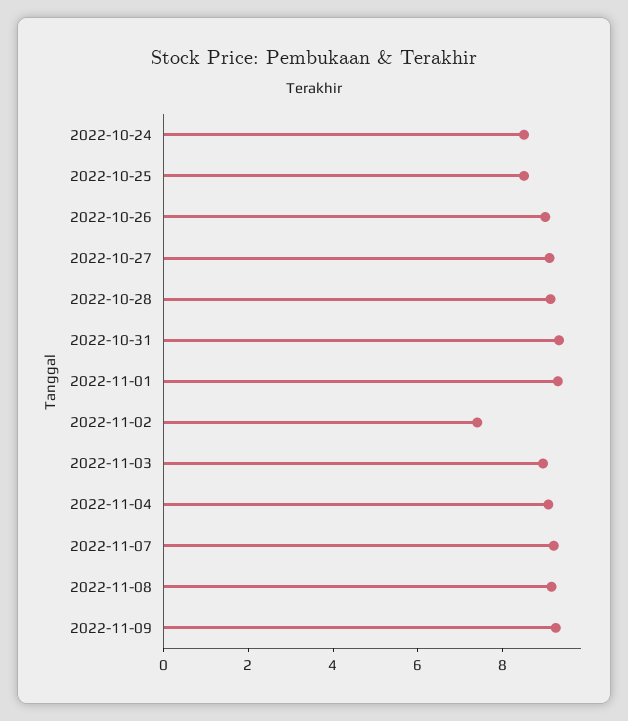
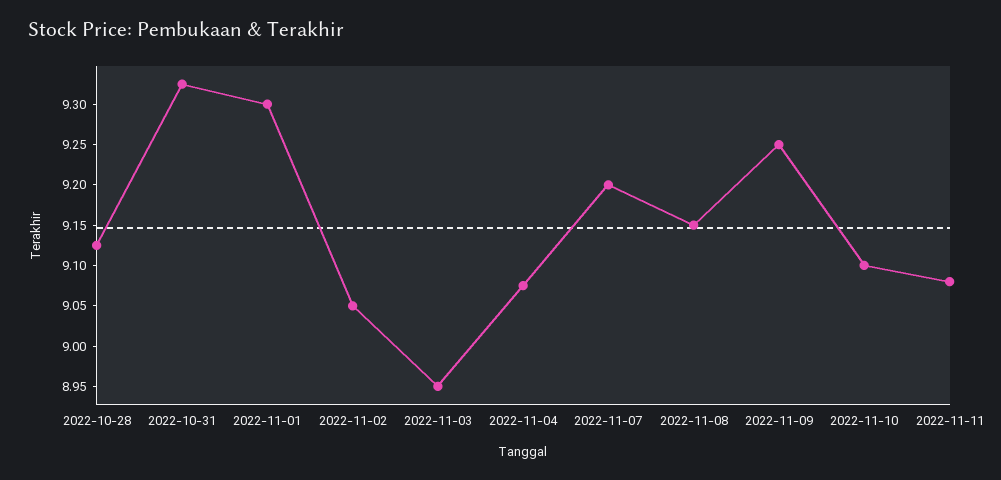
2022-10-24: 8.5 -> none
2022-10-25: 8.5 -> none
2022-10-26: 9 -> none
2022-10-27: 9 -> none
2022-11-02: 7.5 -> 9.05
2022-11-10: none -> 9.1
2022-11-11: none -> 9.08

